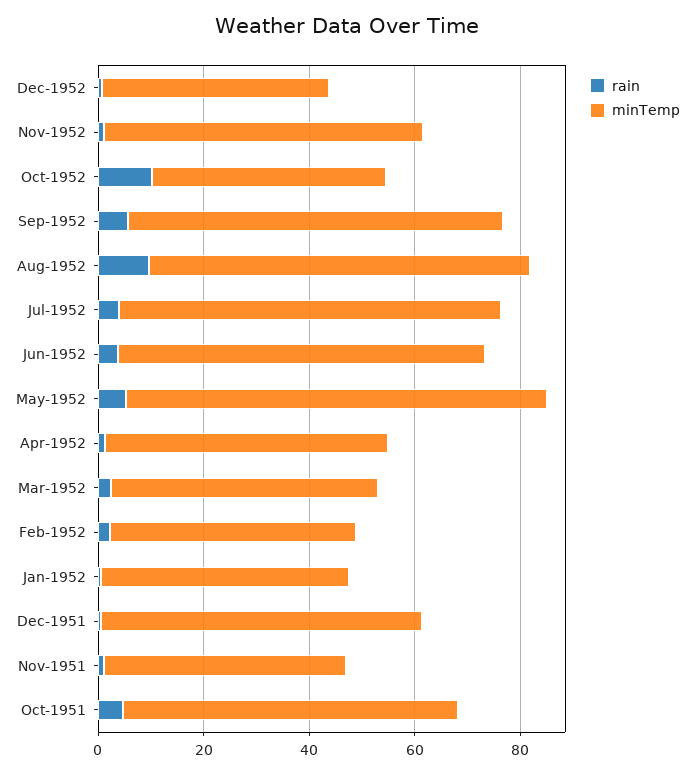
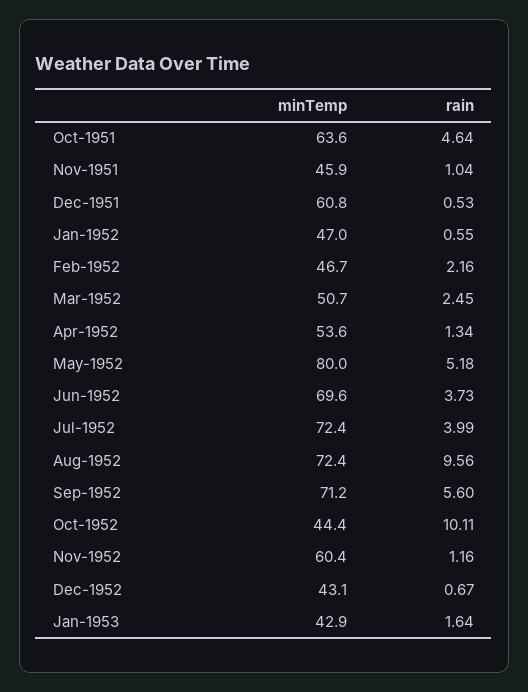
minTemp, Jan-1953: none -> 42.9
rain, Jan-1953: none -> 1.64

